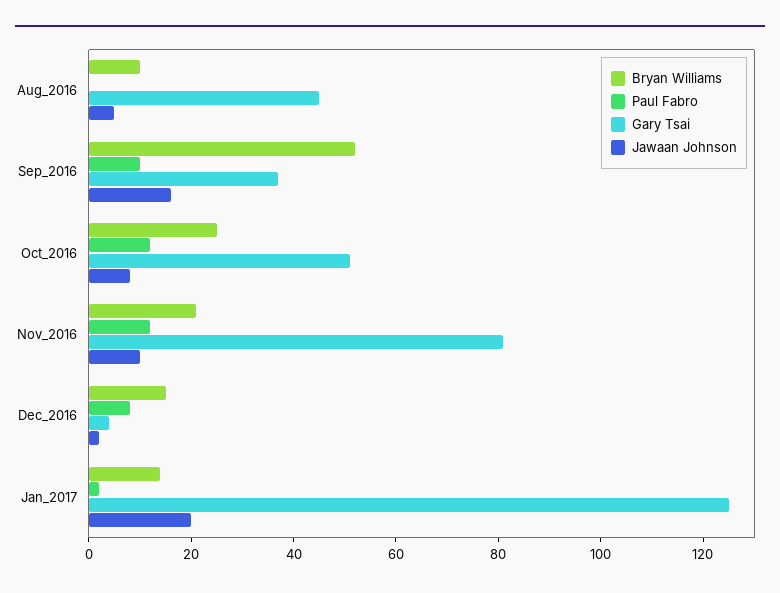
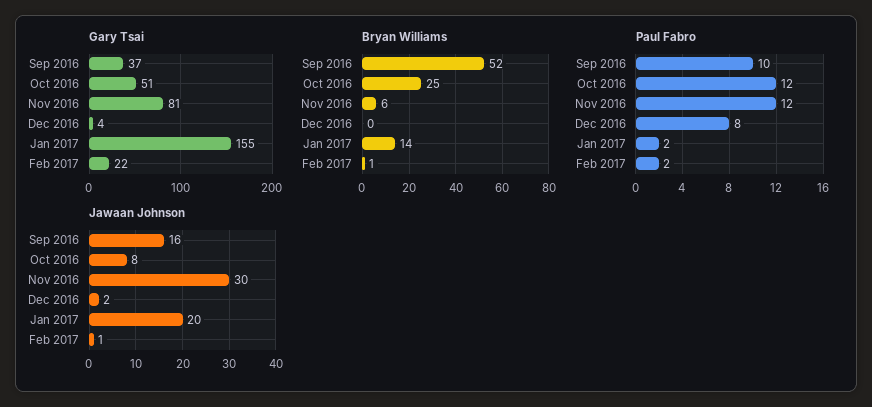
Bryan Williams, Aug_2016: 10 -> none
Paul Fabro, Aug_2016: 0 -> none
Gary Tsai, Aug_2016: 45 -> none
Jawaan Johnson, Aug_2016: 5 -> none
Bryan Williams, Nov_2016: 20 -> 6
Jawaan Johnson, Nov_2016: 10 -> 30
Bryan Williams, Dec_2016: 15 -> 0
Gary Tsai, Jan_2017: 125 -> 155
Gary Tsai, Feb 2017: none -> 22
Bryan Williams, Feb 2017: none -> 1
Paul Fabro, Feb 2017: none -> 2
Jawaan Johnson, Feb 2017: none -> 1

